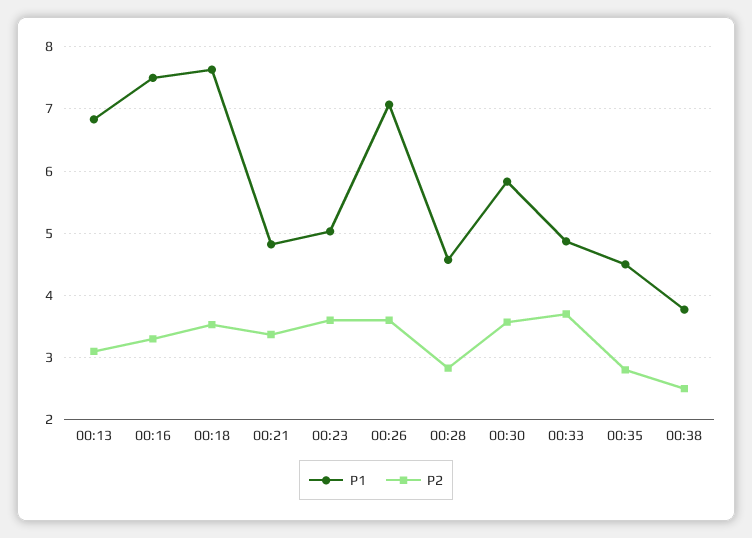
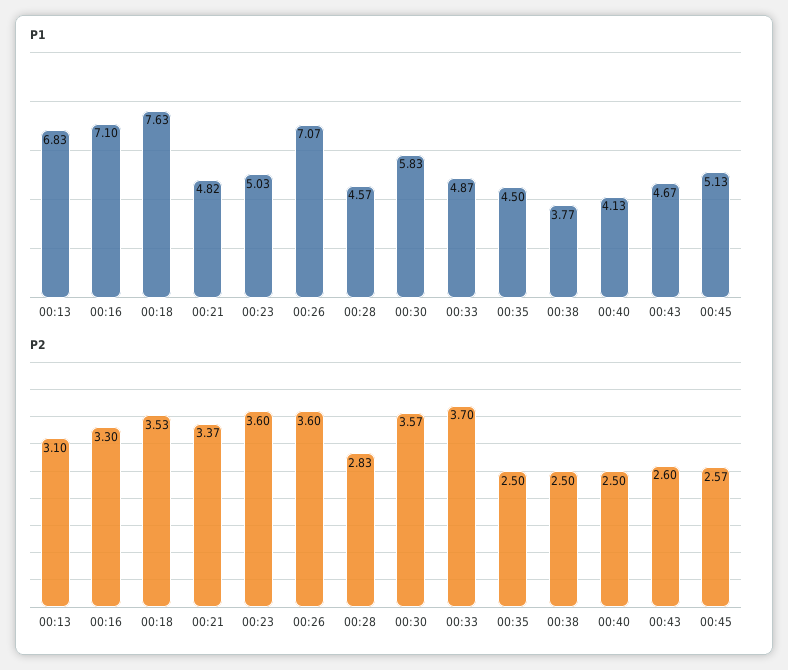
P1, 00:16: 7.5 -> 7.1
P2, 00:35: 2.8 -> 2.5
P1, 00:40: none -> 4.13
P1, 00:43: none -> 4.67
P1, 00:45: none -> 5.13
P2, 00:40: none -> 2.5
P2, 00:43: none -> 2.6
P2, 00:45: none -> 2.57

